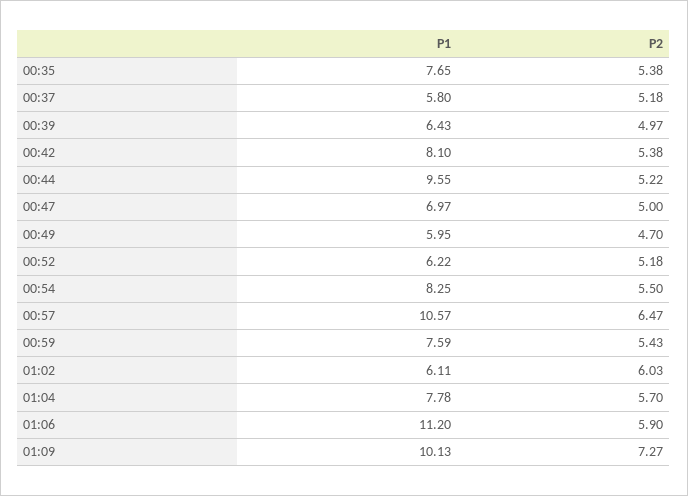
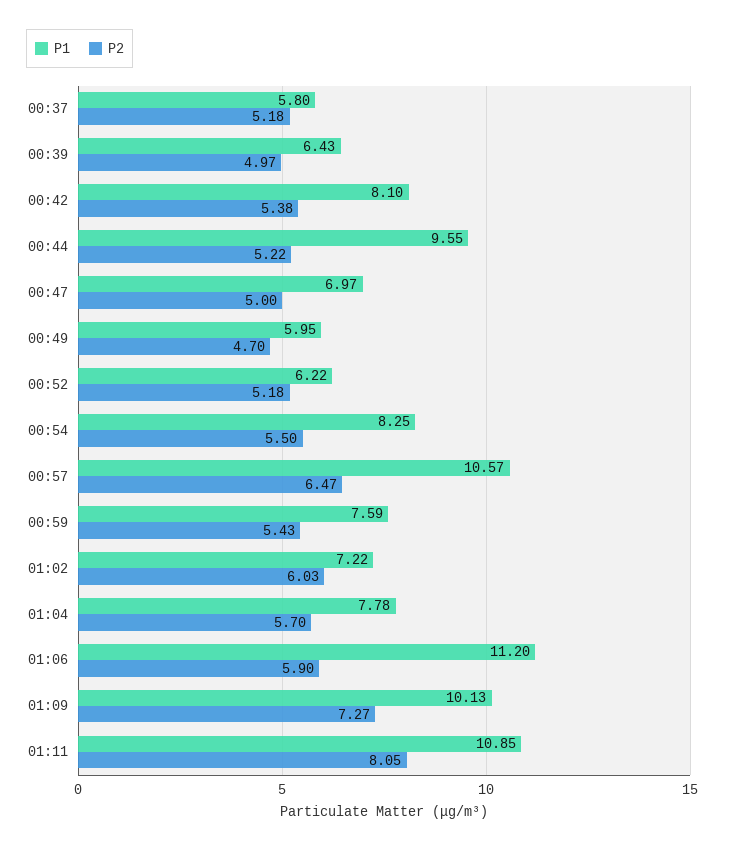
P1, 00:35: 7.65 -> none
P2, 00:35: 5.38 -> none
P1, 01:02: 6.11 -> 7.22
P1, 01:11: none -> 10.85
P2, 01:11: none -> 8.05

